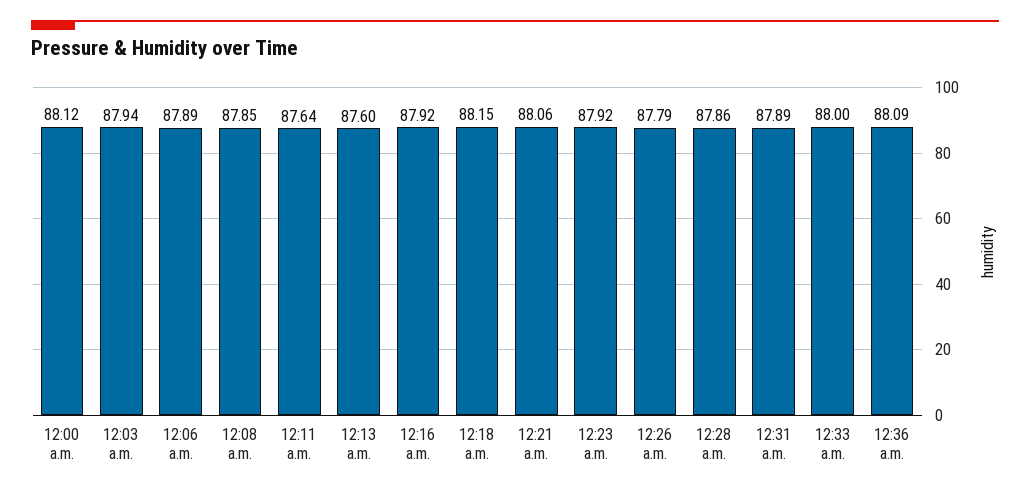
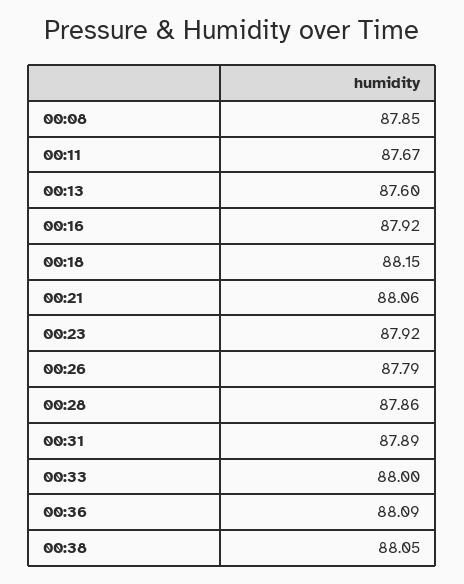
12:00 a.m.: 88.12 -> none
12:03 a.m.: 87.94 -> none
12:06 a.m.: 87.89 -> none
12:11 a.m.: 87.64 -> 87.67
00:38: none -> 88.05

